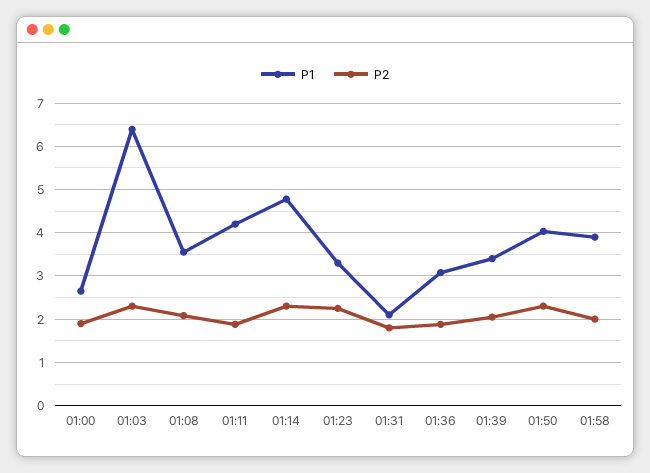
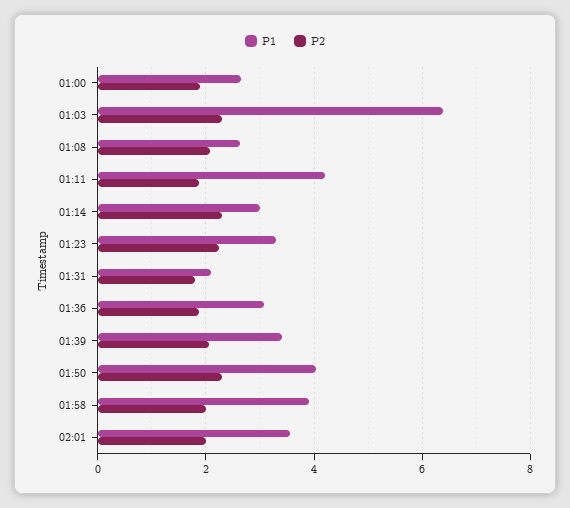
P1, 01:08: 3.6 -> 2.6
P1, 01:14: 4.8 -> 3
P1, 02:01: none -> 3.6
P2, 02:01: none -> 2

